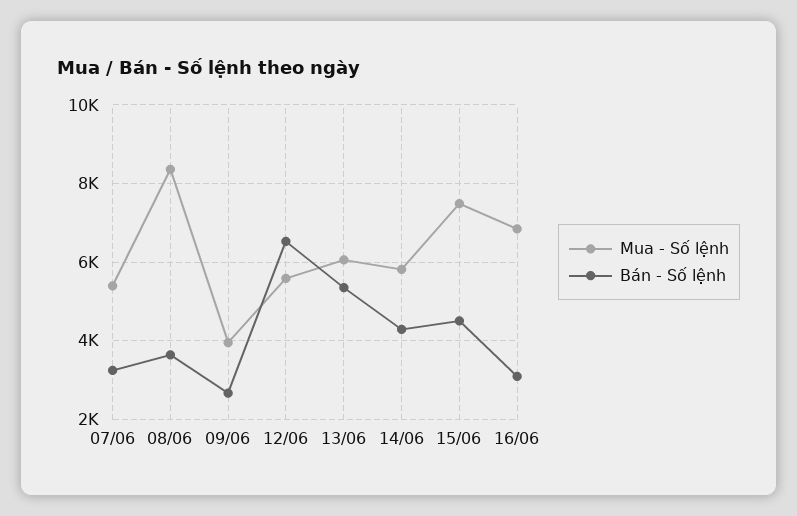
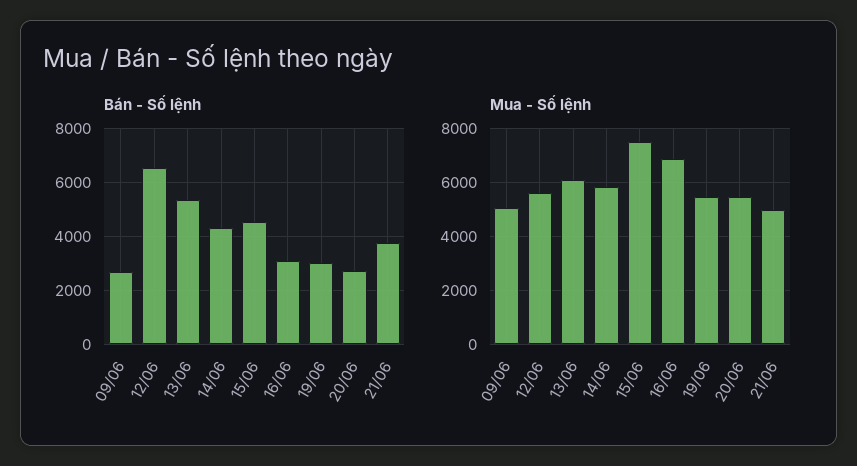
Mua - Số lệnh, 07/06: 5400 -> none
Bán - Số lệnh, 07/06: 3200 -> none
Mua - Số lệnh, 08/06: 8400 -> none
Bán - Số lệnh, 08/06: 3600 -> none
Mua - Số lệnh, 09/06: 4000 -> 5000
Bán - Số lệnh, 19/06: none -> 3000
Bán - Số lệnh, 20/06: none -> 2750
Bán - Số lệnh, 21/06: none -> 3750
Mua - Số lệnh, 19/06: none -> 5500
Mua - Số lệnh, 20/06: none -> 5500
Mua - Số lệnh, 21/06: none -> 5000

